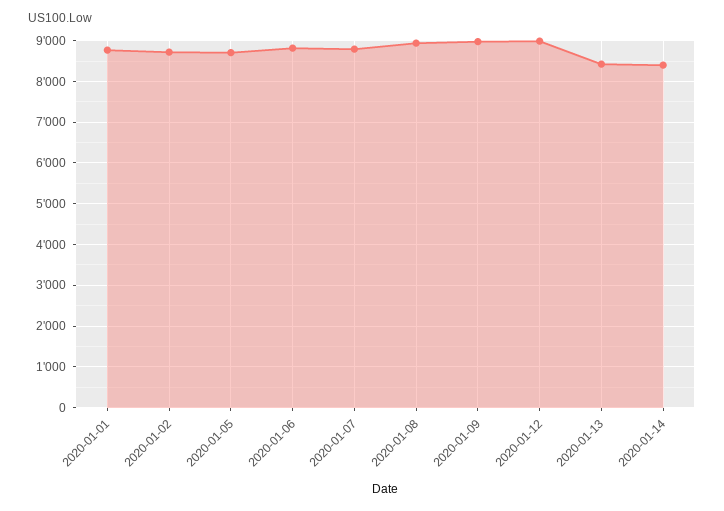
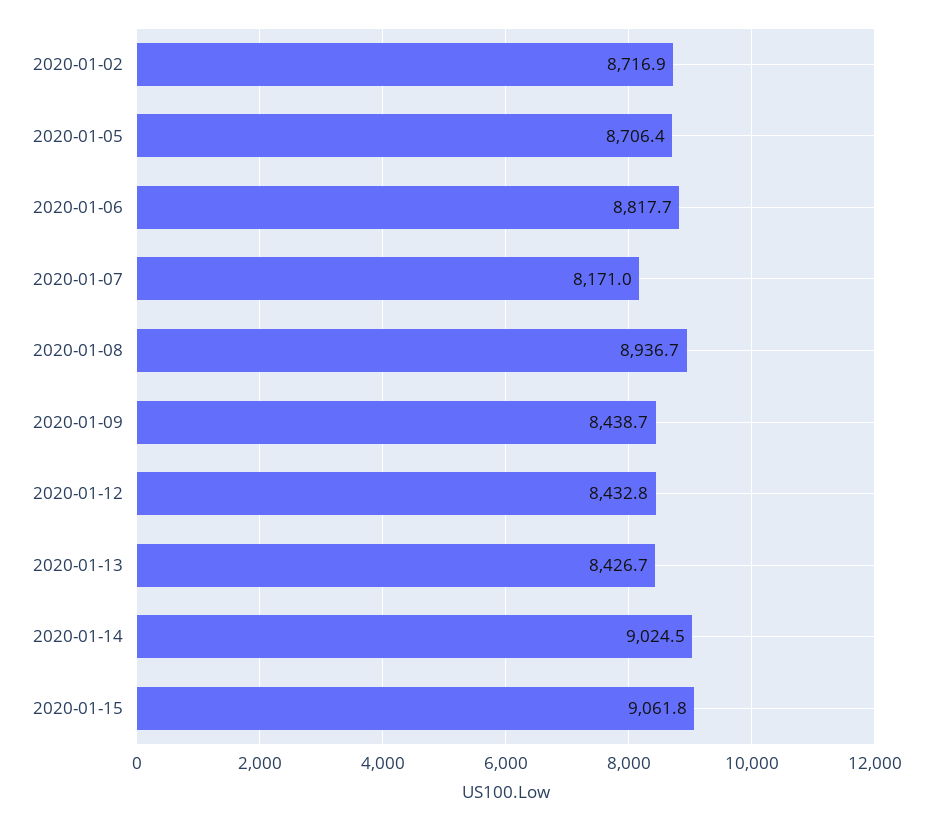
2020-01-01: 8800 -> none
2020-01-07: 8800 -> 8171
2020-01-09: 9000 -> 8438.7
2020-01-12: 9000 -> 8432.8
2020-01-14: 8400 -> 9024.5
2020-01-15: none -> 9061.8

